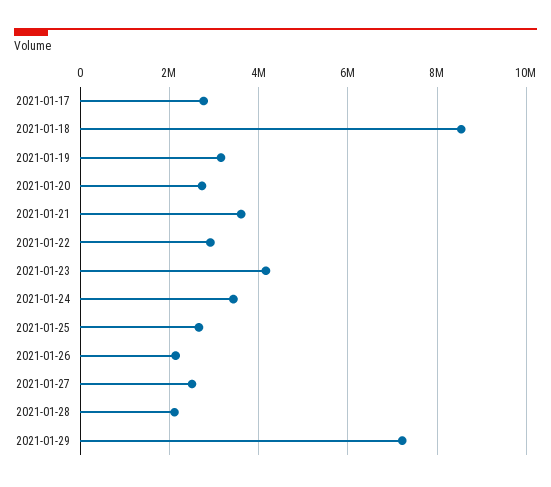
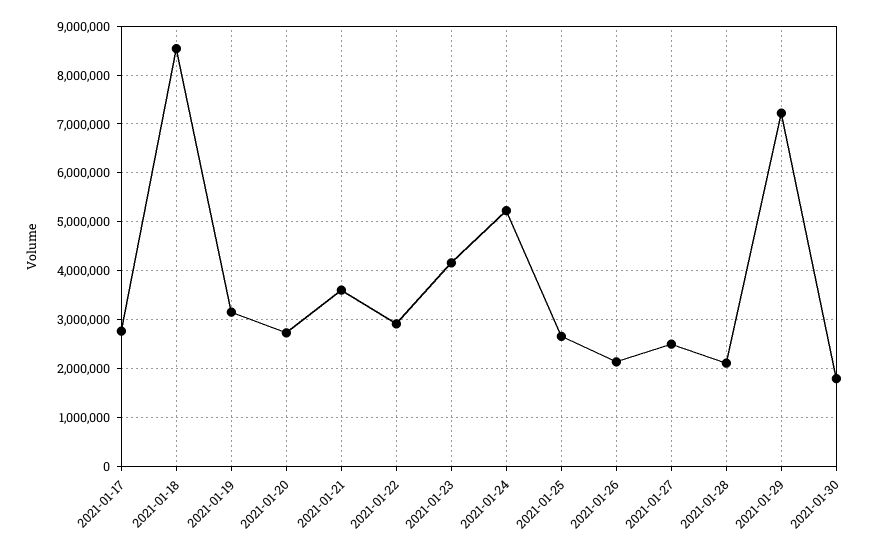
2021-01-24: 3400000 -> 5200000
2021-01-30: none -> 1800000

